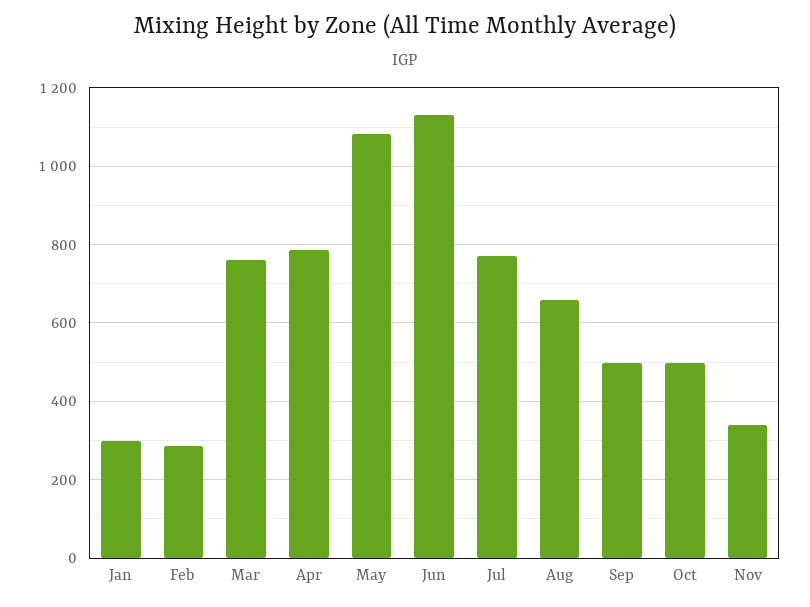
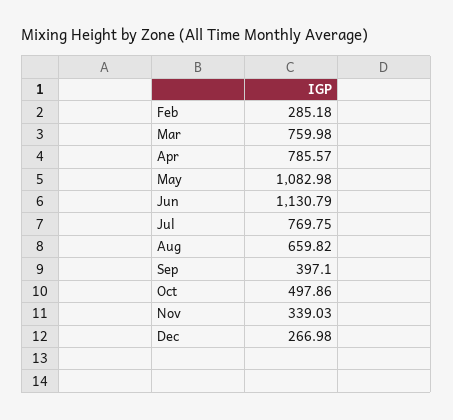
Jan: 300 -> none
Sep: 500 -> 397.1
Dec: none -> 266.98

